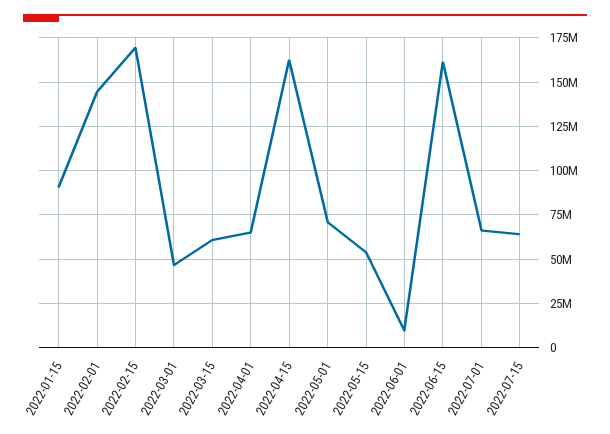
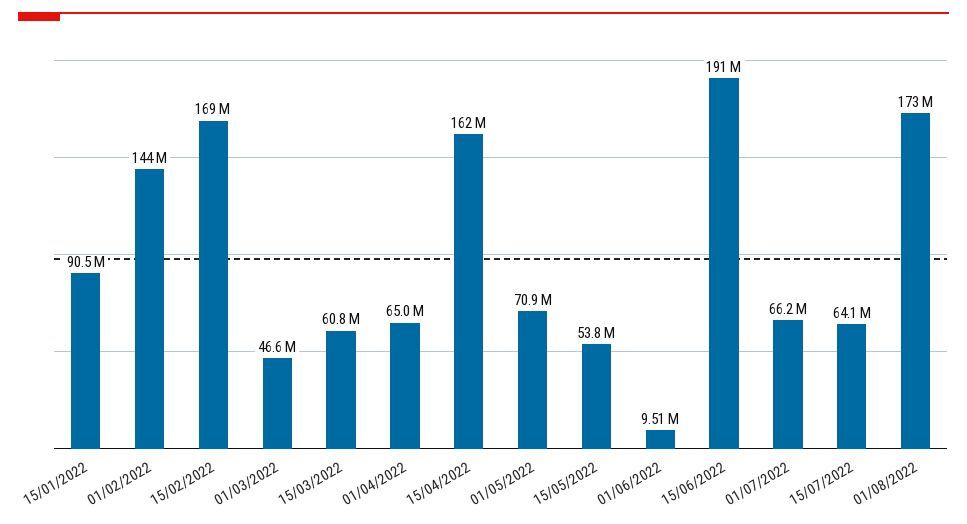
2022-06-15: 160000000 -> 191000000
01/08/2022: none -> 173000000

